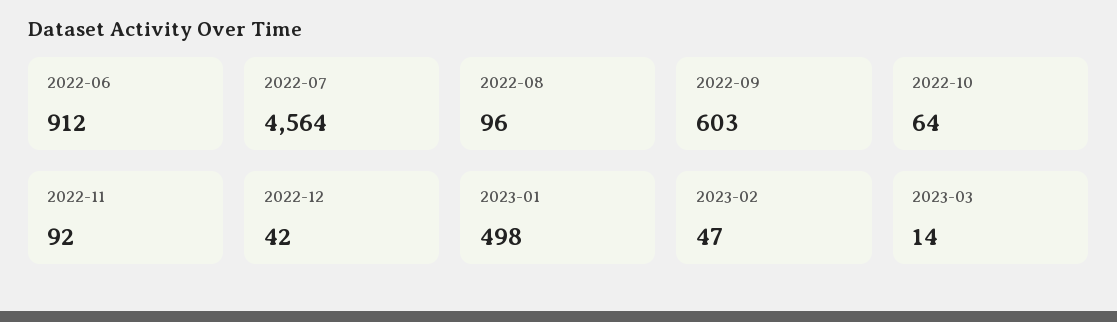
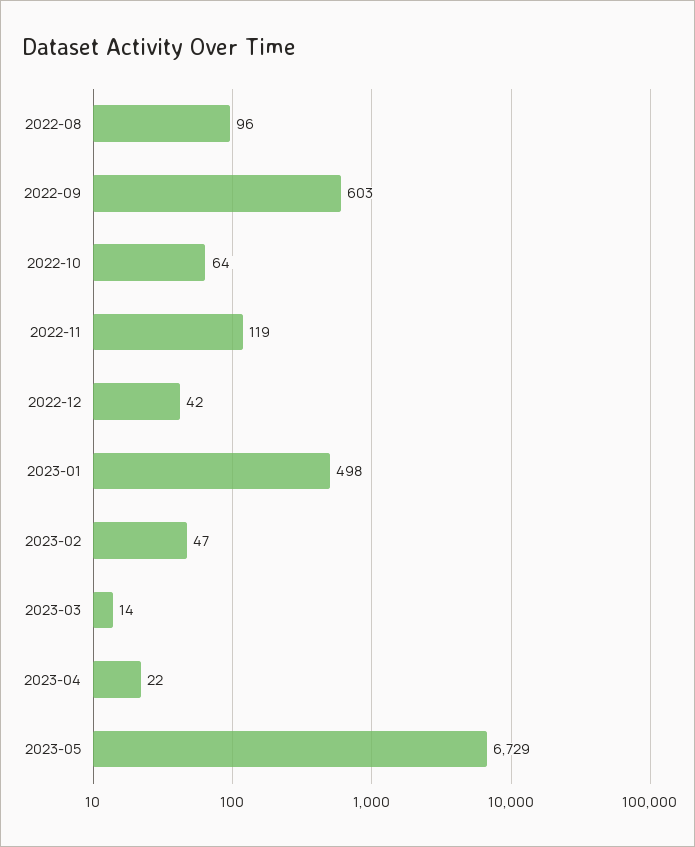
2022-06: 912 -> none
2022-07: 4564 -> none
2022-11: 92 -> 119
2023-04: none -> 22
2023-05: none -> 6729

